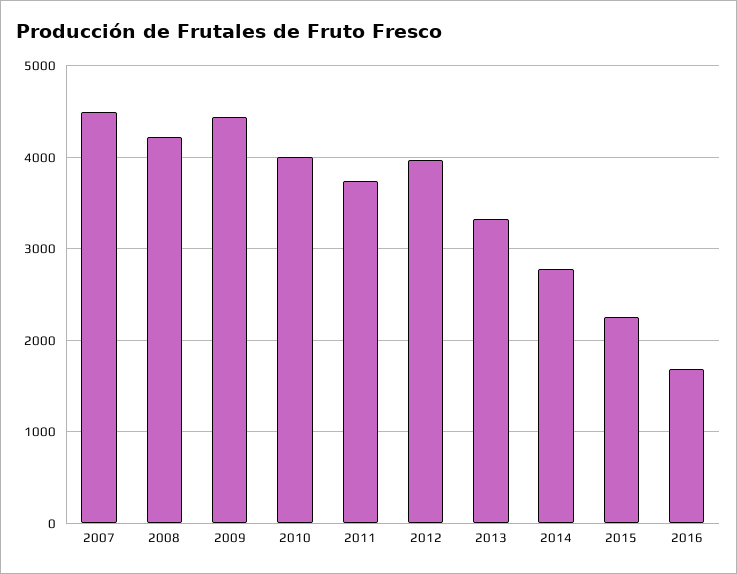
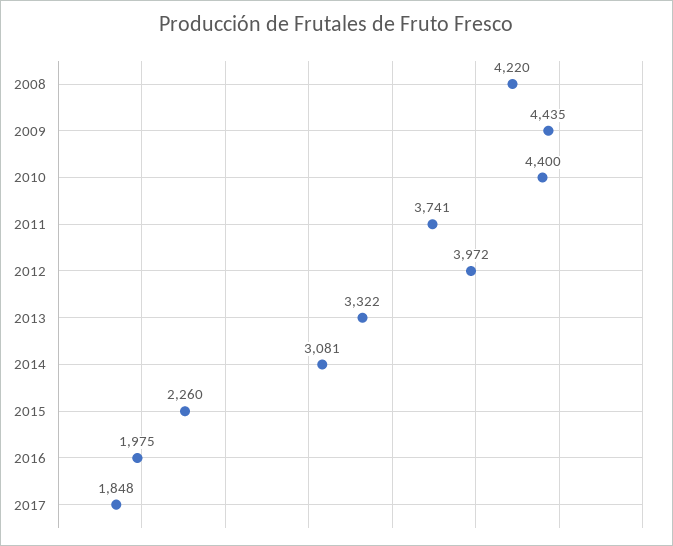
2007: 4500 -> none
2010: 4000 -> 4400
2014: 2800 -> 3081
2016: 1700 -> 1975
2017: none -> 1848

